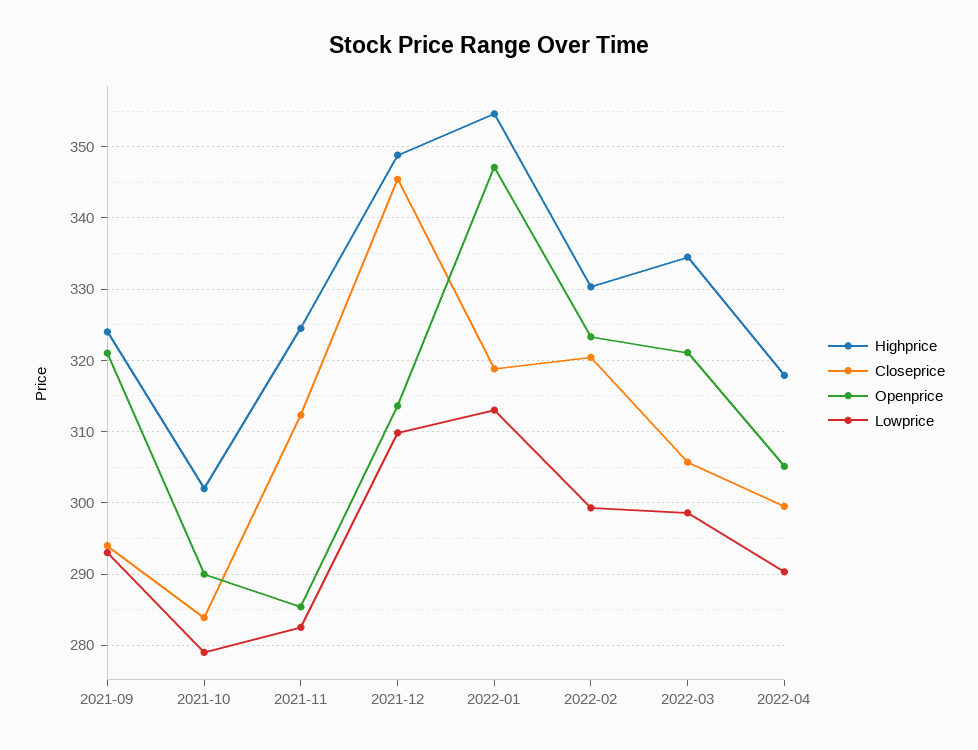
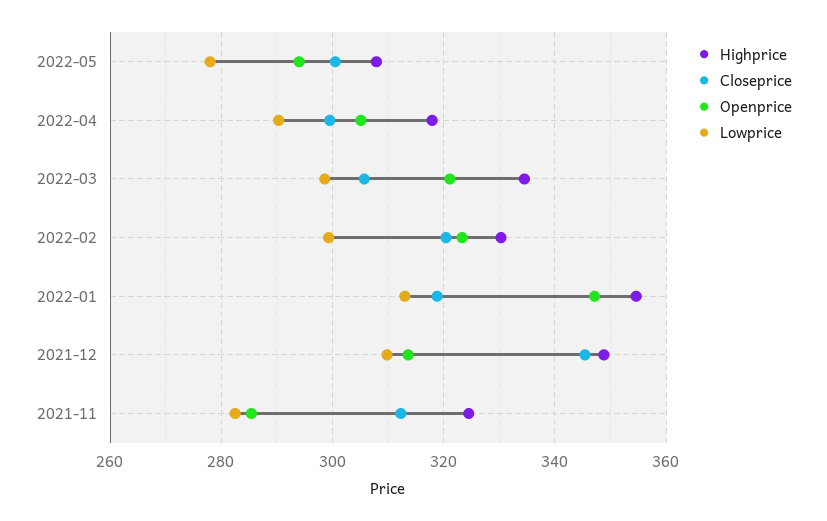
Highprice, 2021-09: 324 -> none
Closeprice, 2021-09: 294 -> none
Openprice, 2021-09: 321 -> none
Lowprice, 2021-09: 293 -> none
Highprice, 2021-10: 302 -> none
Closeprice, 2021-10: 284 -> none
Openprice, 2021-10: 290 -> none
Lowprice, 2021-10: 279 -> none
Highprice, 2022-05: none -> 308
Closeprice, 2022-05: none -> 300
Openprice, 2022-05: none -> 294
Lowprice, 2022-05: none -> 278

